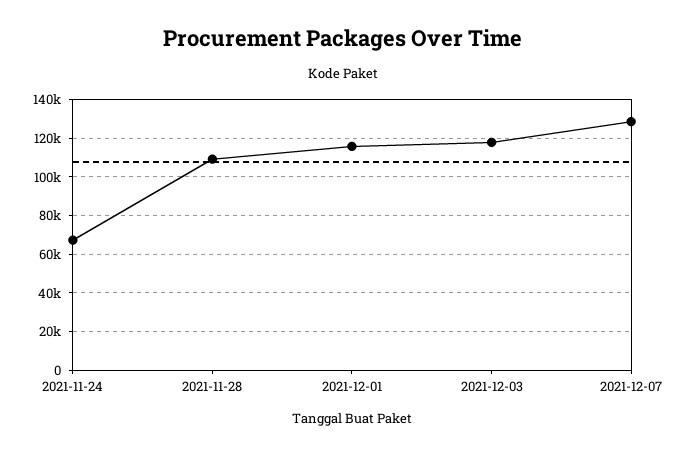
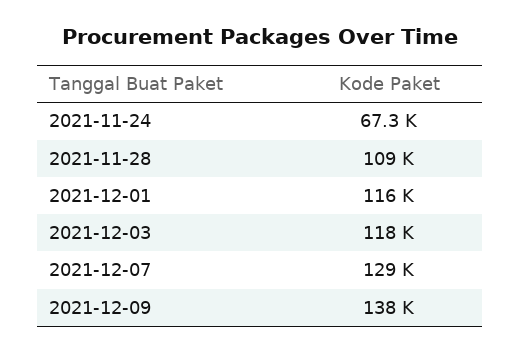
2021-12-09: none -> 138000

